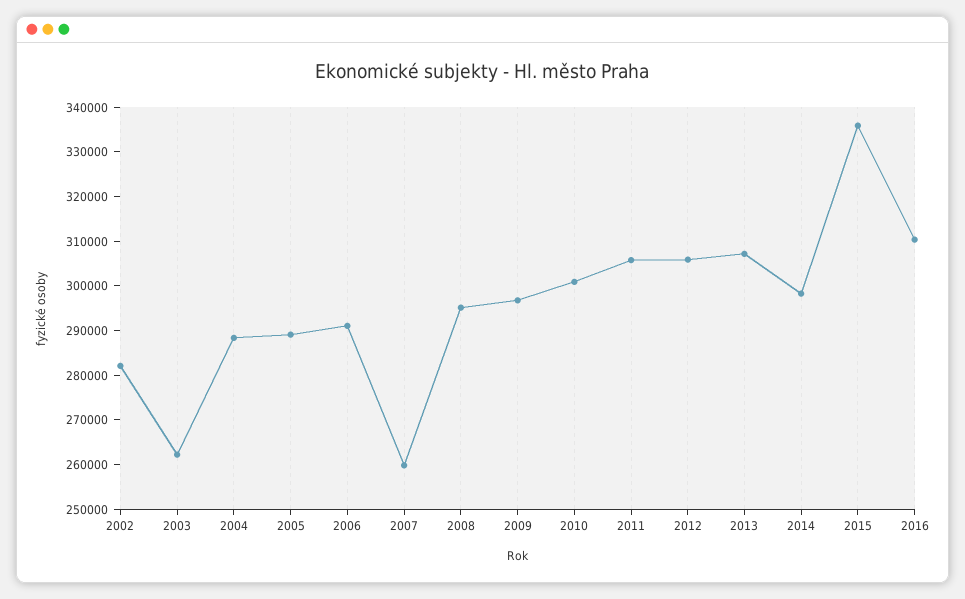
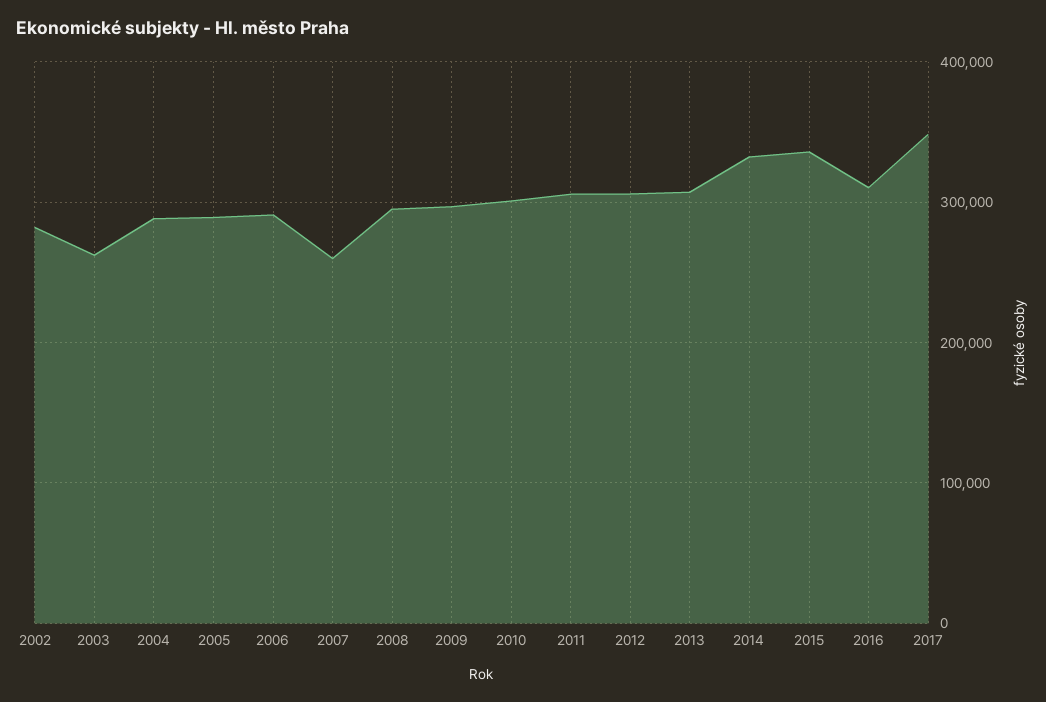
2014: 298000 -> 330000
2017: none -> 350000

